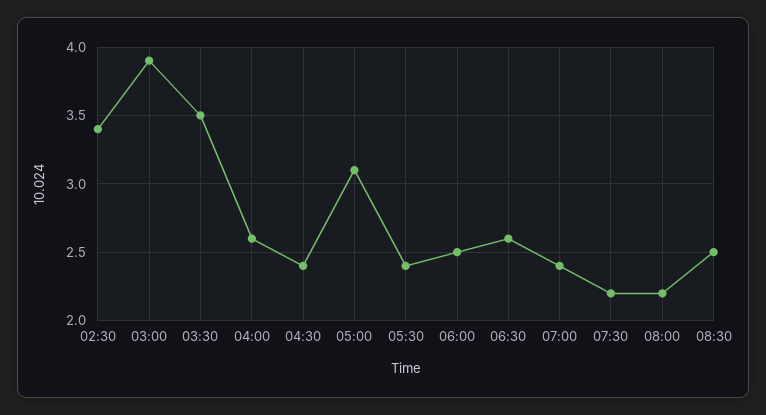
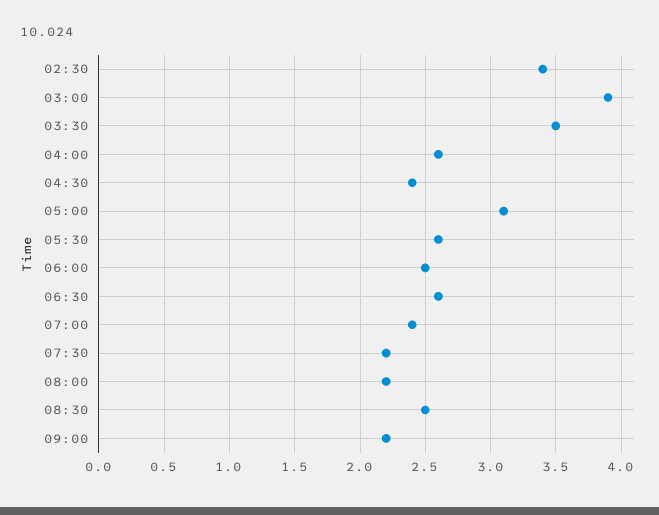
05:30: 2.4 -> 2.6
09:00: none -> 2.2

